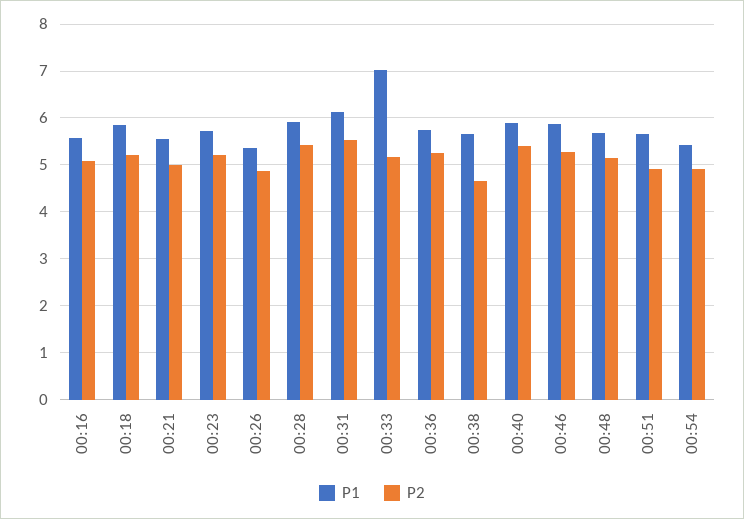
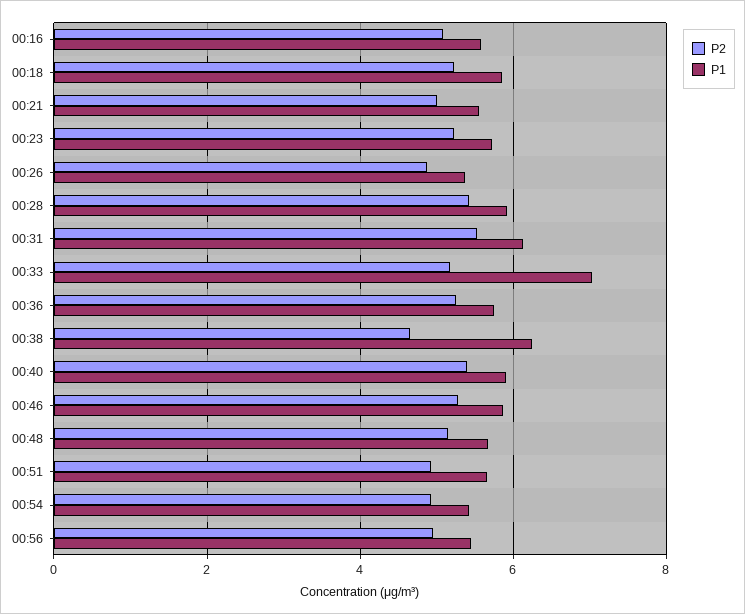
P1, 00:38: 5.6 -> 6.2
P2, 00:56: none -> 5
P1, 00:56: none -> 5.4

